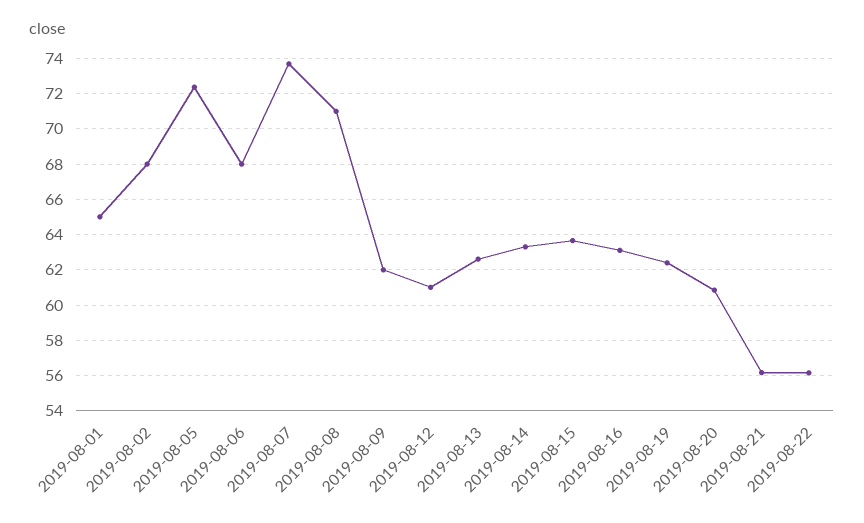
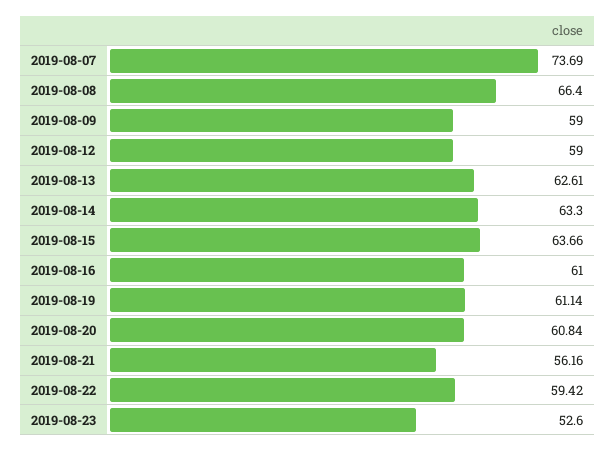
2019-08-01: 65 -> none
2019-08-02: 68 -> none
2019-08-05: 72.5 -> none
2019-08-06: 68 -> none
2019-08-08: 71 -> 66.4
2019-08-09: 62 -> 59
2019-08-12: 61 -> 59
2019-08-16: 63 -> 61
2019-08-19: 62.5 -> 61.14
2019-08-22: 56 -> 59.42
2019-08-23: none -> 52.6

